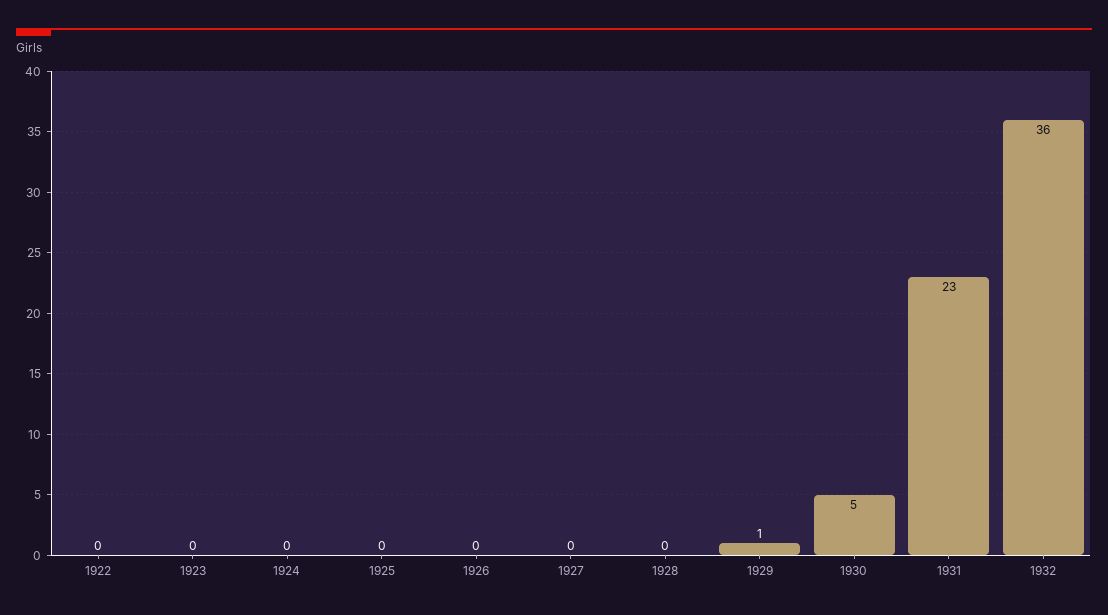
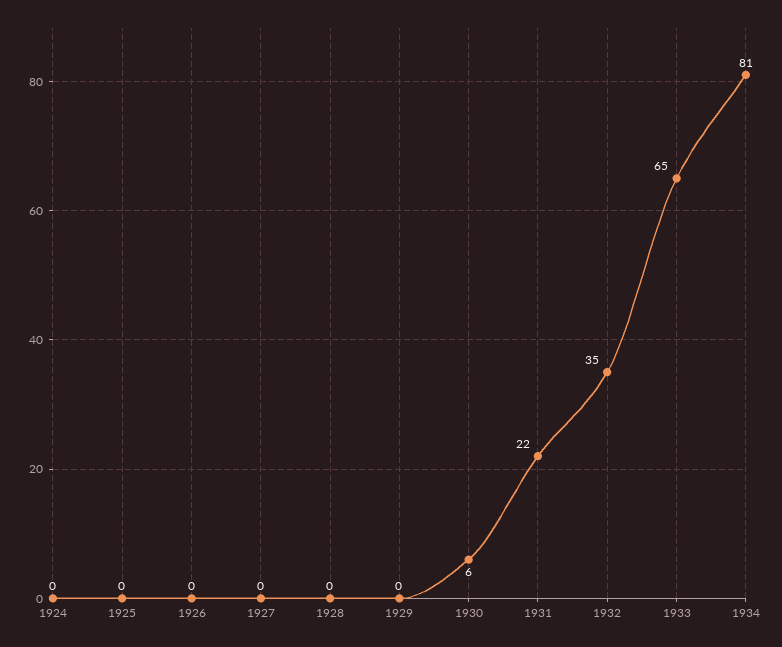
1922: 0 -> none
1923: 0 -> none
1929: 1 -> 0
1930: 5 -> 6
1931: 23 -> 22
1932: 36 -> 35
1933: none -> 65
1934: none -> 81

